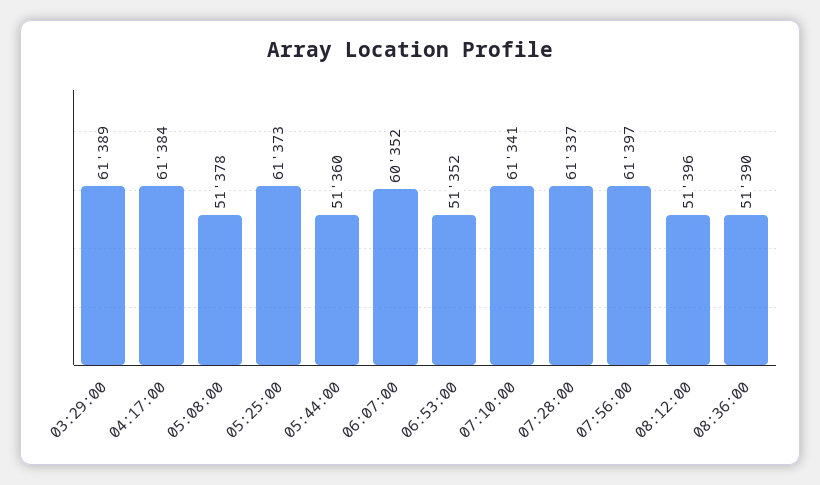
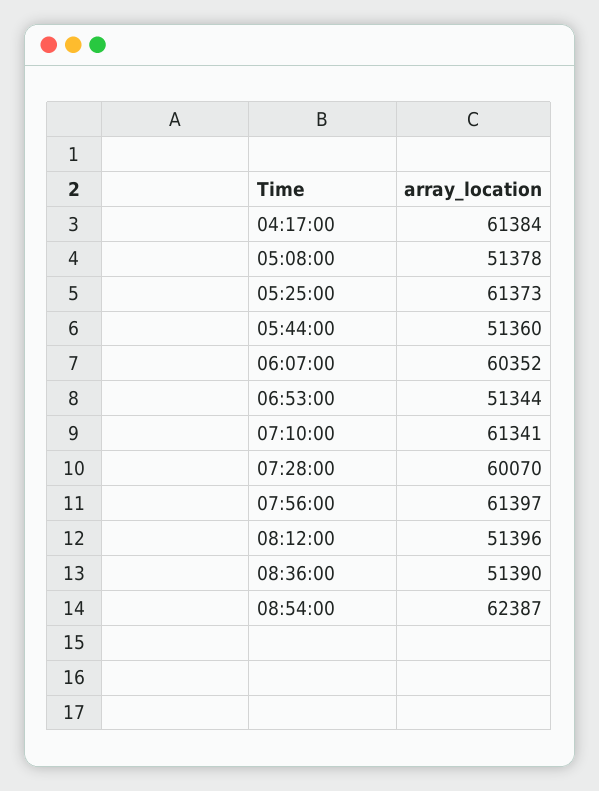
03:29:00: 61389 -> none
06:53:00: 51352 -> 51344
07:28:00: 61337 -> 60070
08:54:00: none -> 62387

